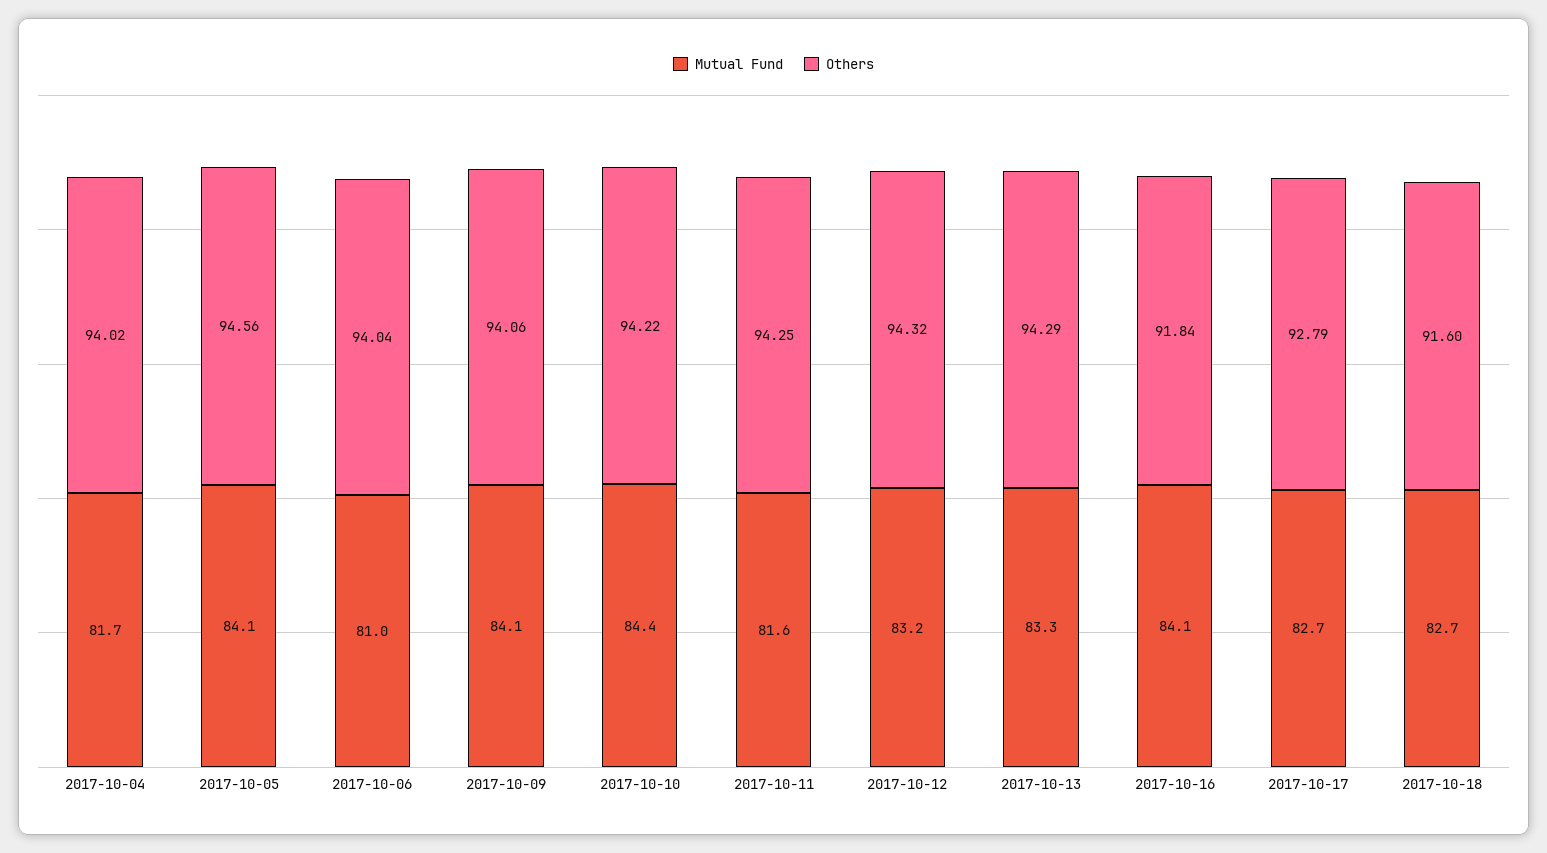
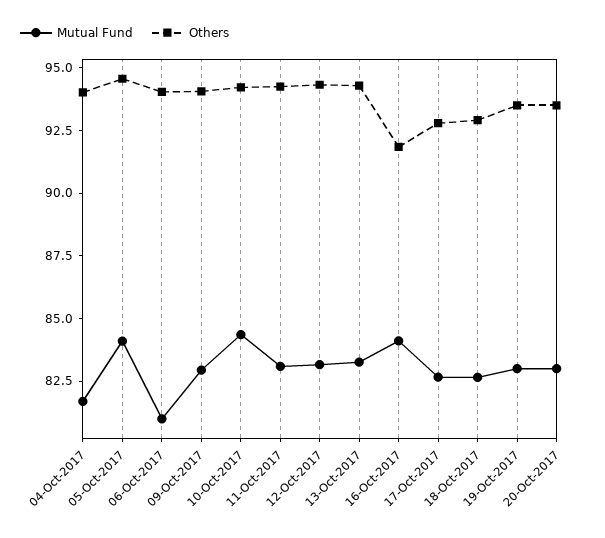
Mutual Fund, 2017-10-09: 84.1 -> 83
Mutual Fund, 2017-10-11: 81.6 -> 83
Others, 2017-10-18: 91.6 -> 93
Mutual Fund, 19-Oct-2017: none -> 83
Others, 19-Oct-2017: none -> 93.5
Mutual Fund, 20-Oct-2017: none -> 83
Others, 20-Oct-2017: none -> 93.5

